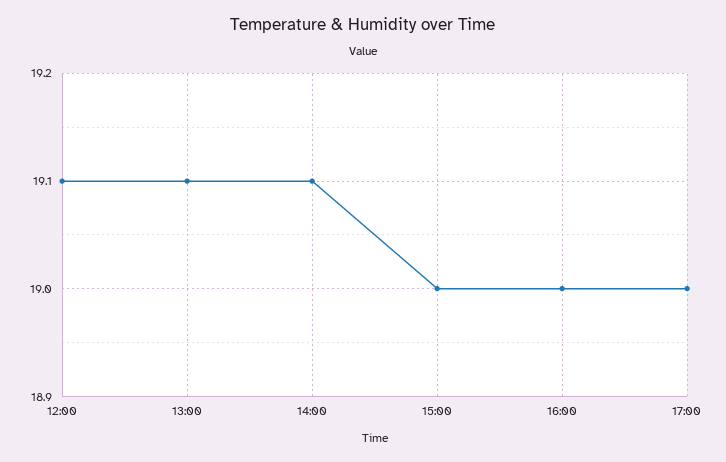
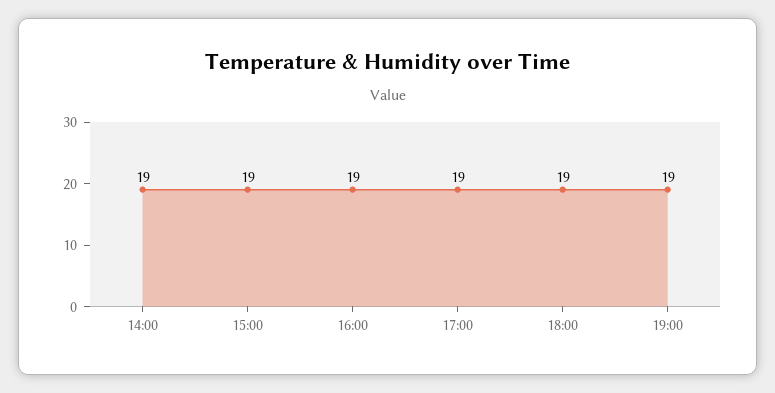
12:00: 19.1 -> none
13:00: 19.1 -> none
14:00: 19.1 -> 19
18:00: none -> 19
19:00: none -> 19

